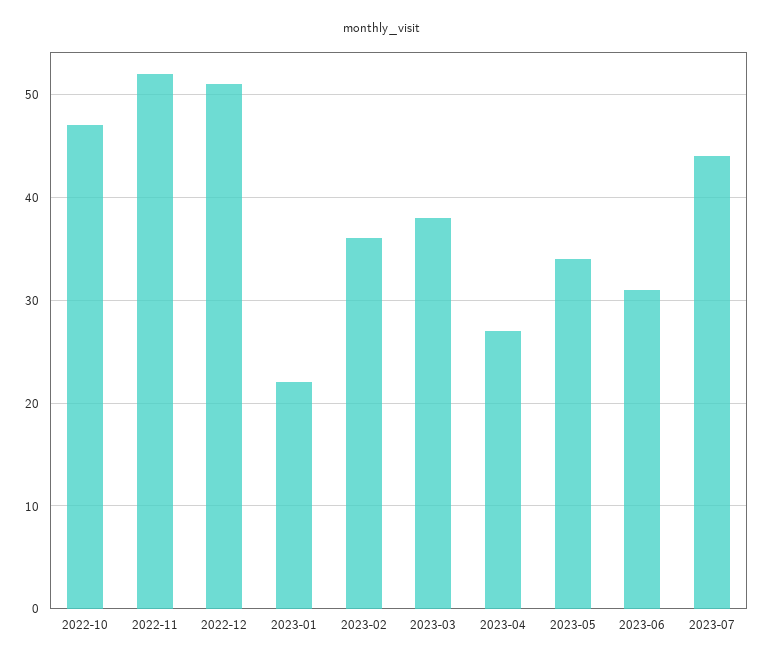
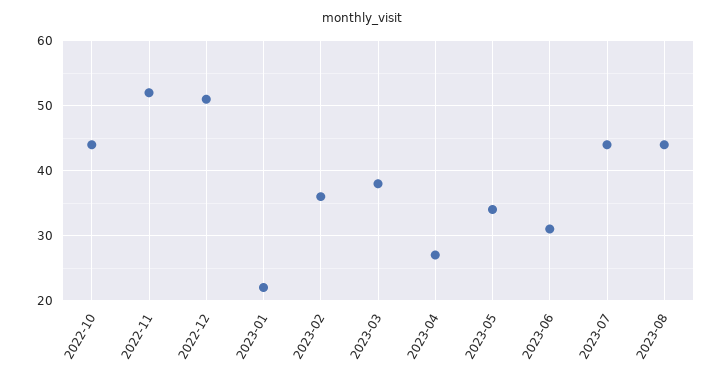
2022-10: 47 -> 44
2023-08: none -> 44

